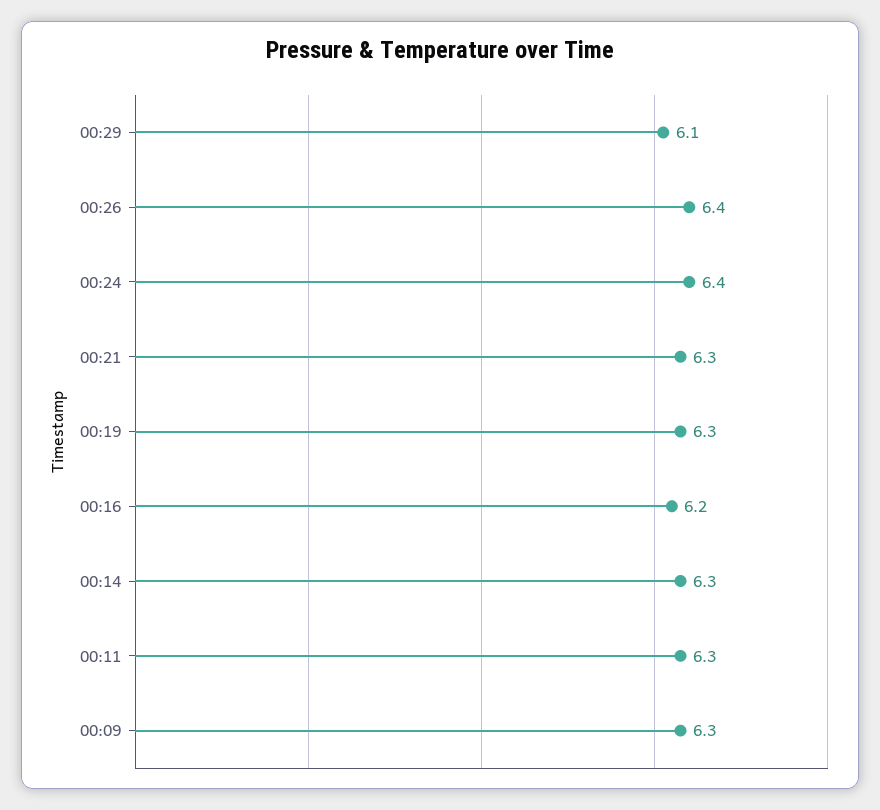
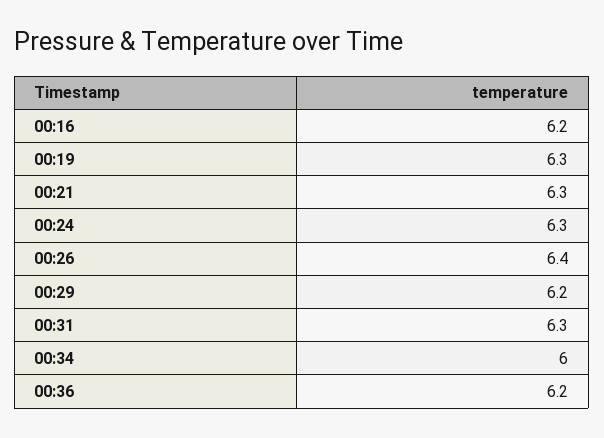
00:29: 6.1 -> 6.2
00:24: 6.4 -> 6.3
00:14: 6.3 -> none
00:11: 6.3 -> none
00:09: 6.3 -> none
00:31: none -> 6.3
00:34: none -> 6
00:36: none -> 6.2

